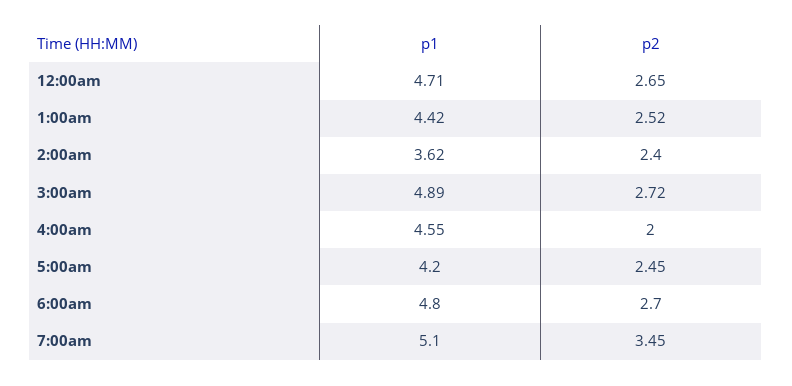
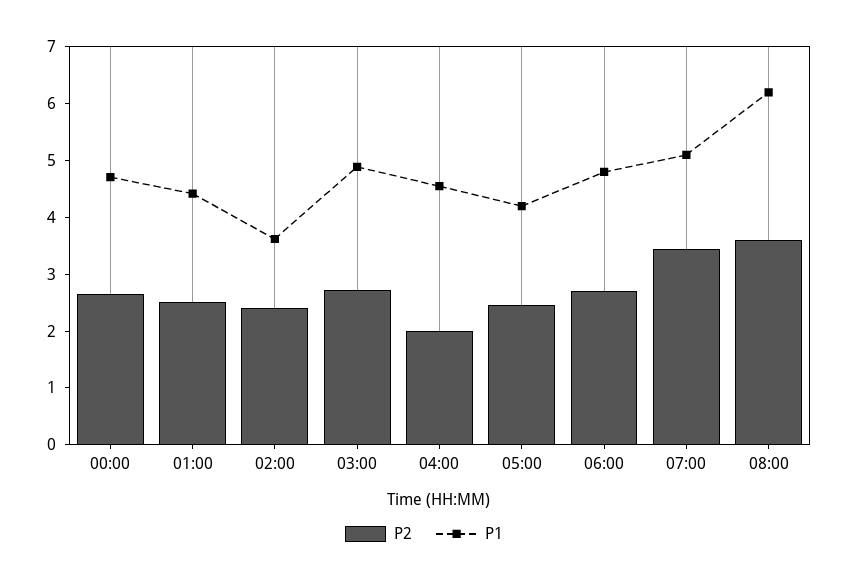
p2, 08:00: none -> 3.6
p1, 08:00: none -> 6.2

